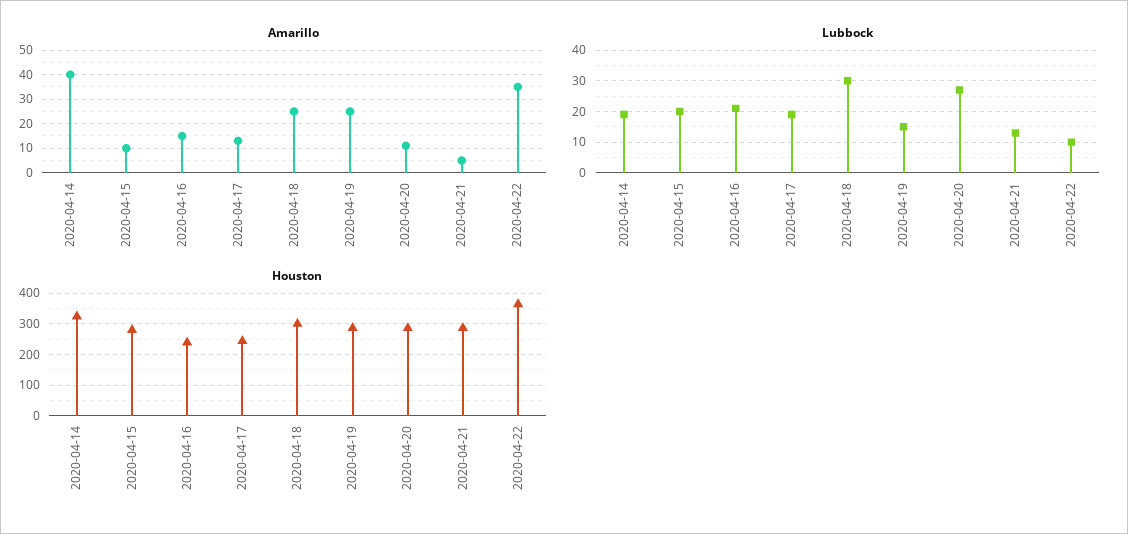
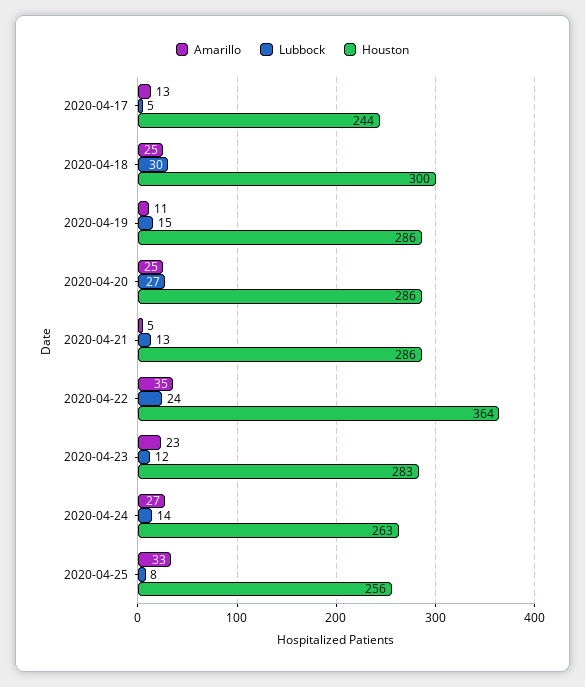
Amarillo, 2020-04-14: 40 -> none
Amarillo, 2020-04-15: 10 -> none
Amarillo, 2020-04-16: 15 -> none
Amarillo, 2020-04-19: 25 -> 11
Amarillo, 2020-04-20: 10 -> 25
Lubbock, 2020-04-14: 20 -> none
Lubbock, 2020-04-15: 20 -> none
Lubbock, 2020-04-16: 20 -> none
Lubbock, 2020-04-17: 20 -> 5
Lubbock, 2020-04-22: 10 -> 24
Houston, 2020-04-14: 320 -> none
Houston, 2020-04-15: 280 -> none
Houston, 2020-04-16: 240 -> none
Amarillo, 2020-04-23: none -> 23
Lubbock, 2020-04-23: none -> 12
Houston, 2020-04-23: none -> 283
Amarillo, 2020-04-24: none -> 27
Lubbock, 2020-04-24: none -> 14
Houston, 2020-04-24: none -> 263
Amarillo, 2020-04-25: none -> 33
Lubbock, 2020-04-25: none -> 8
Houston, 2020-04-25: none -> 256

